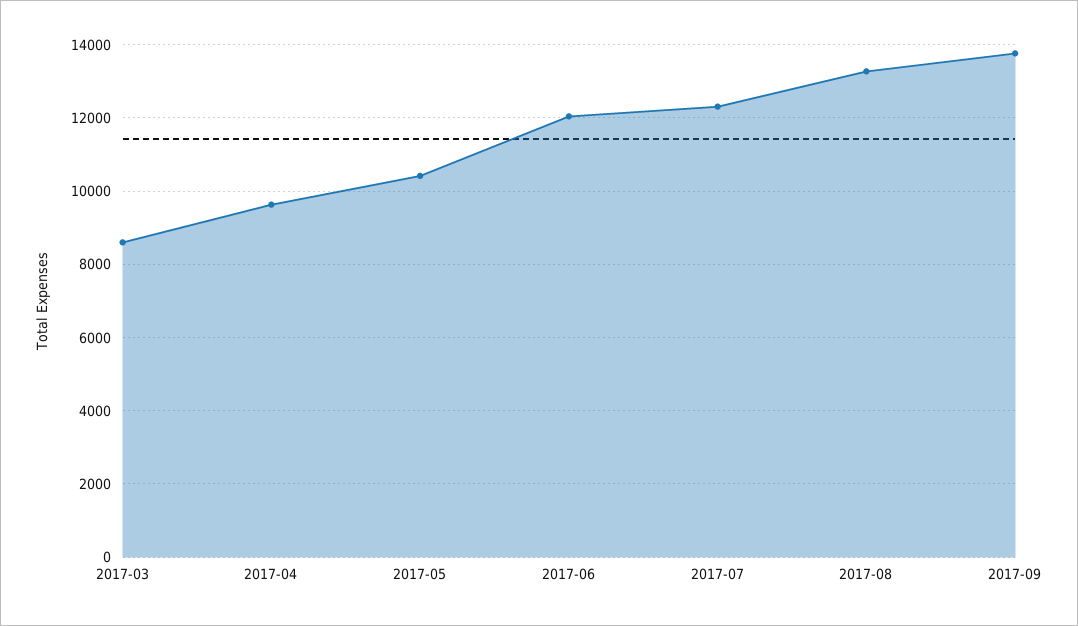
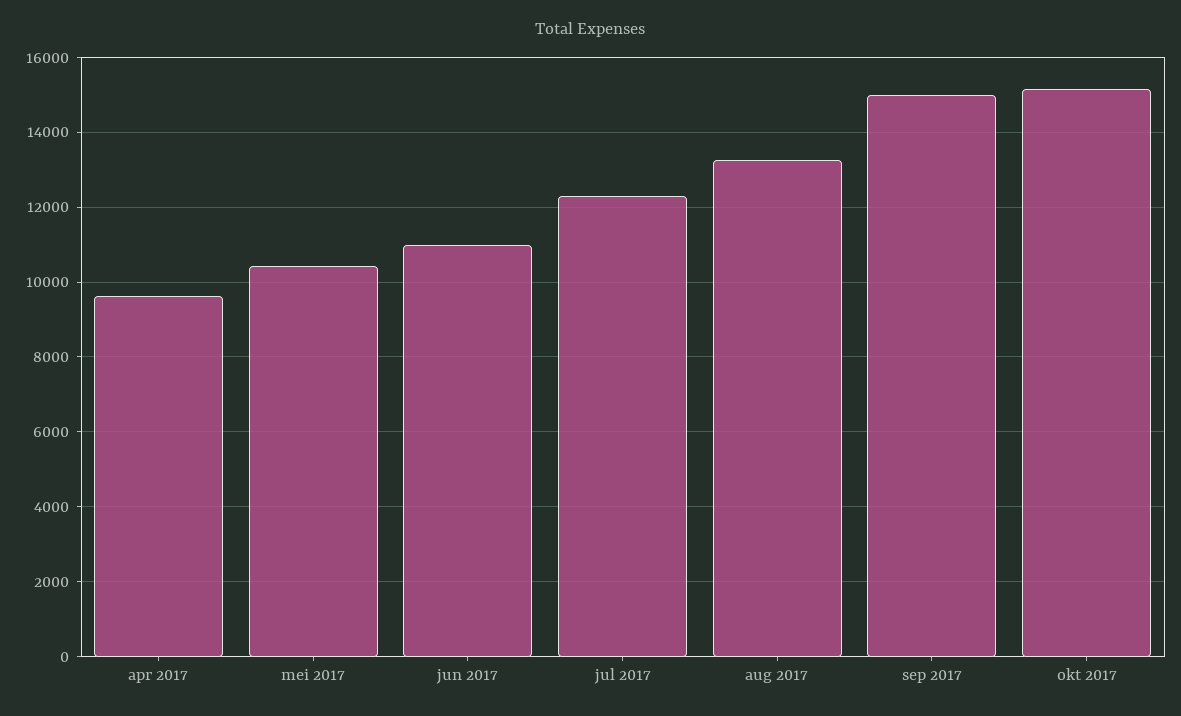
2017-03: 8600 -> none
2017-06: 12000 -> 11000
2017-09: 13800 -> 15000
okt 2017: none -> 15200

